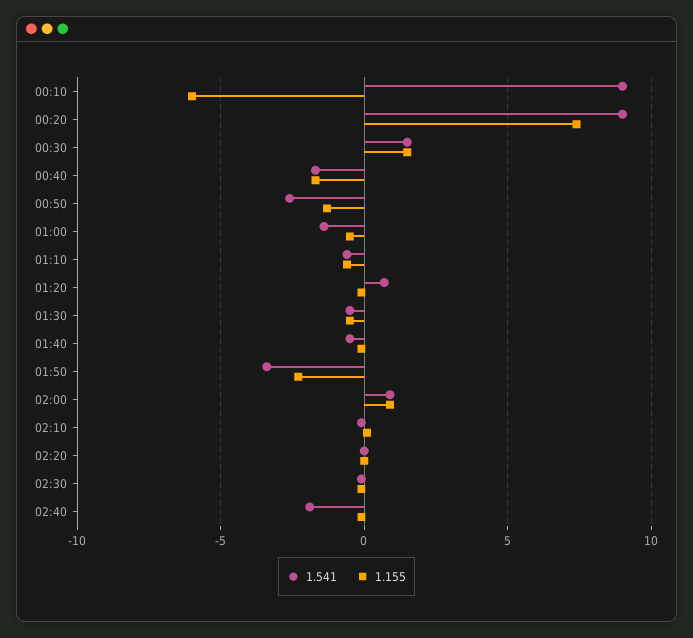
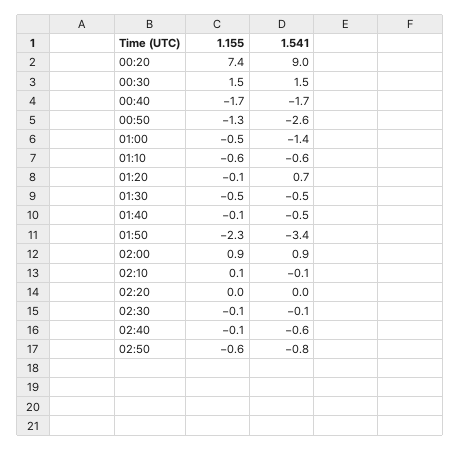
1.541, 00:10: 9 -> none
1.155, 00:10: -6 -> none
1.541, 02:40: -2 -> -0.6
1.155, 02:50: none -> -0.6
1.541, 02:50: none -> -0.8

